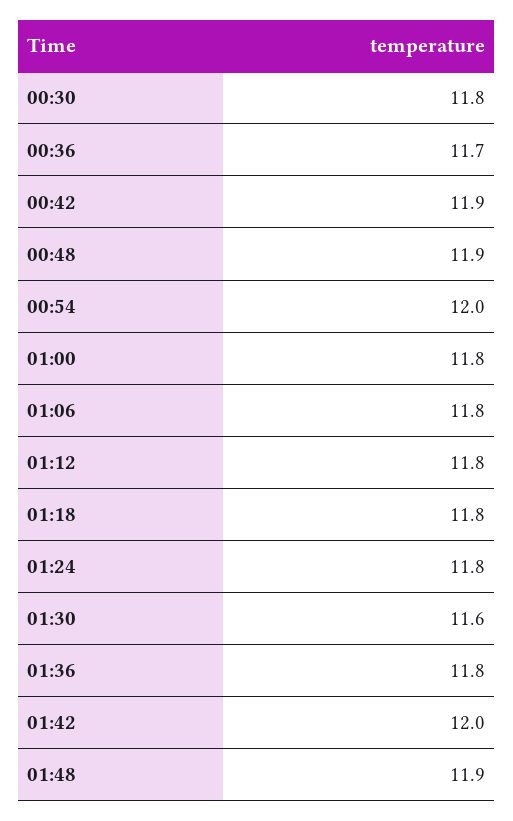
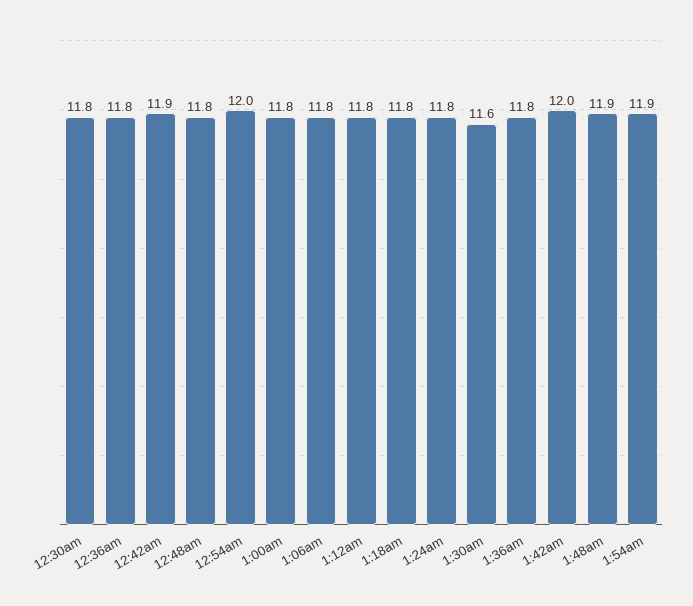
00:36: 11.7 -> 11.8
00:48: 11.9 -> 11.8
1:54am: none -> 11.9

